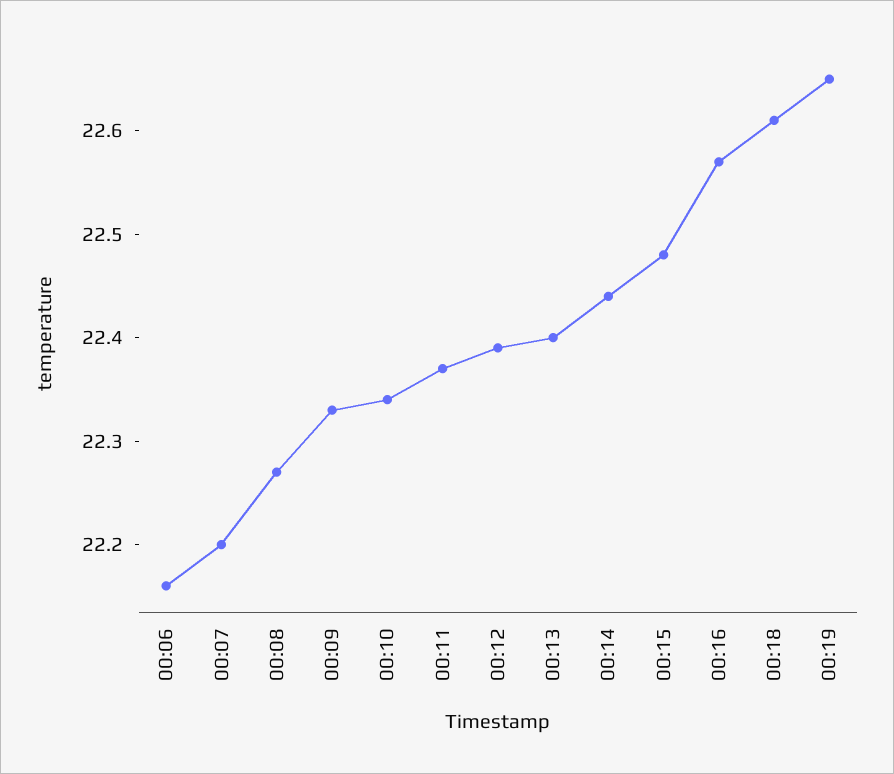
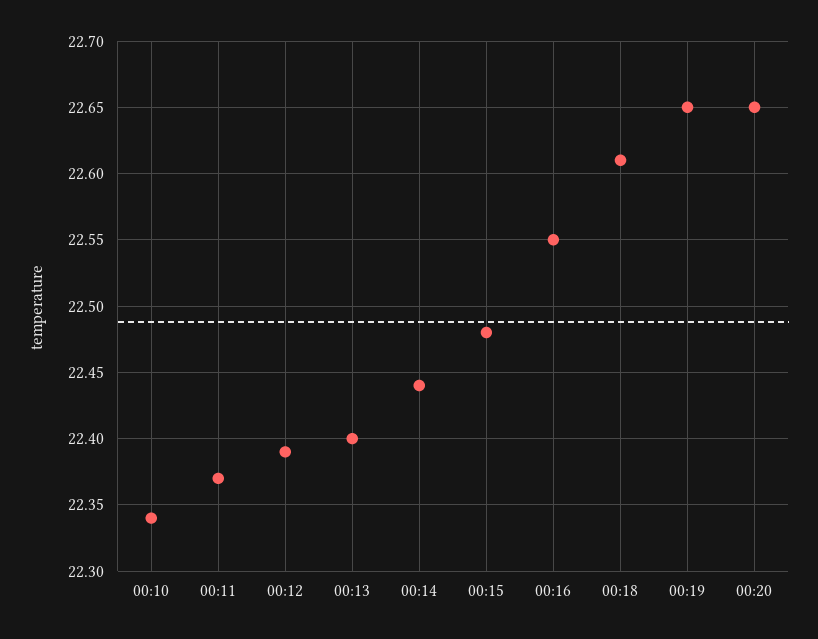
00:06: 22.16 -> none
00:07: 22.2 -> none
00:08: 22.27 -> none
00:09: 22.33 -> none
00:16: 22.57 -> 22.55
00:20: none -> 22.65

